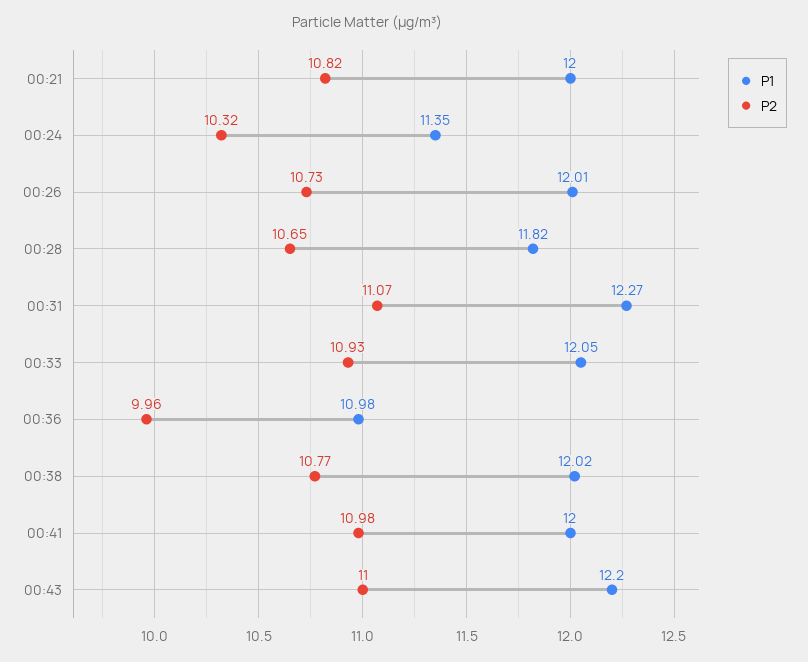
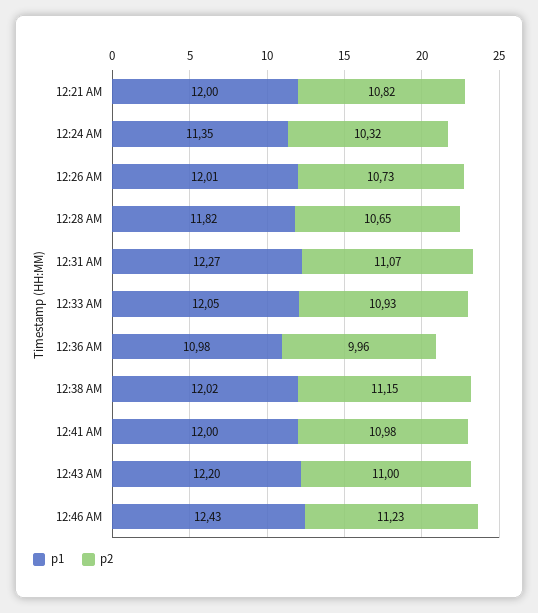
P2, 00:38: 10.77 -> 11.15
P1, 12:46 AM: none -> 12.43
P2, 12:46 AM: none -> 11.23

